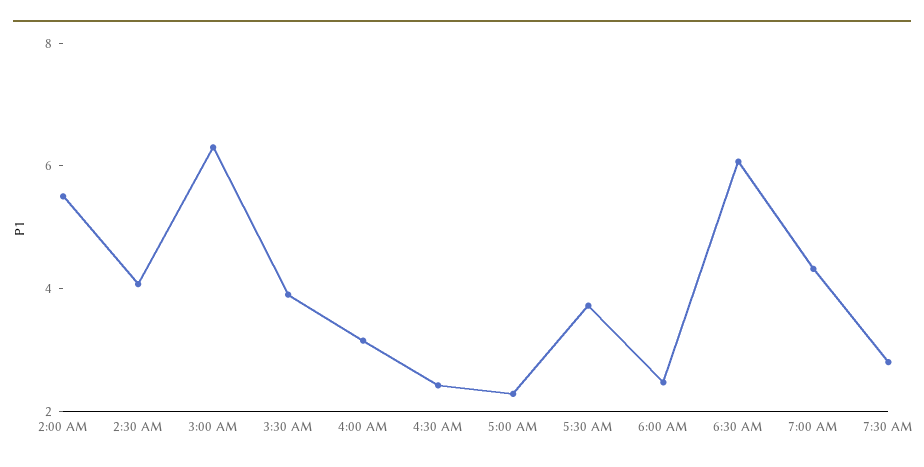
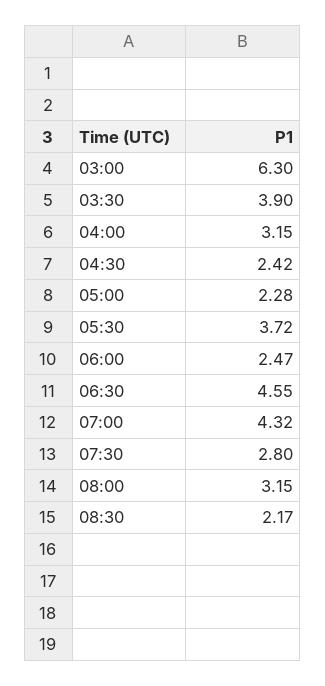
2:00 AM: 5.5 -> none
2:30 AM: 4 -> none
6:30 AM: 6 -> 4.55
08:00: none -> 3.15
08:30: none -> 2.17

